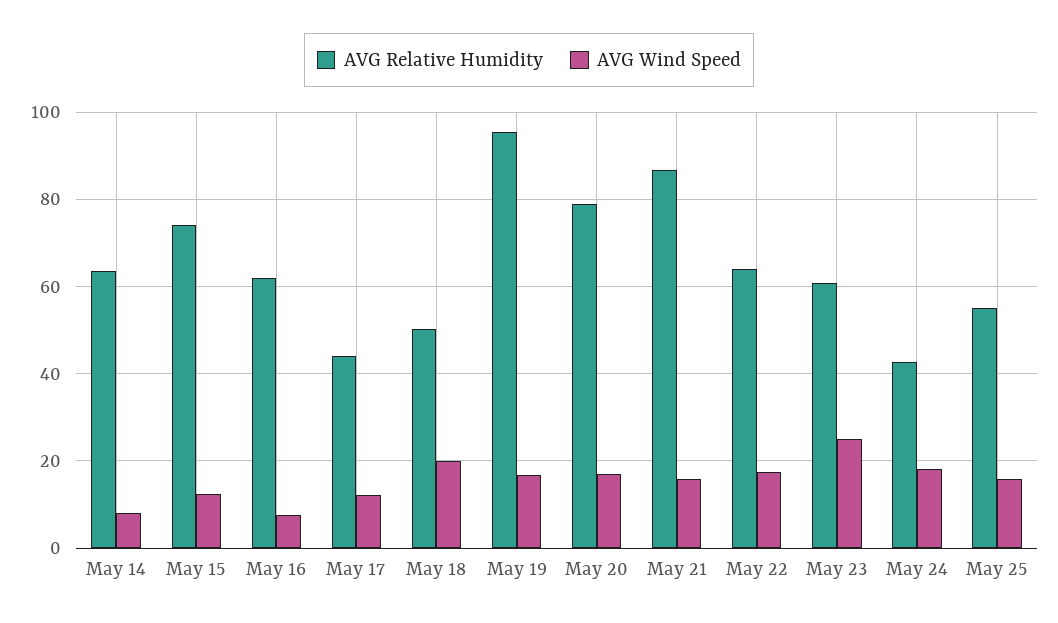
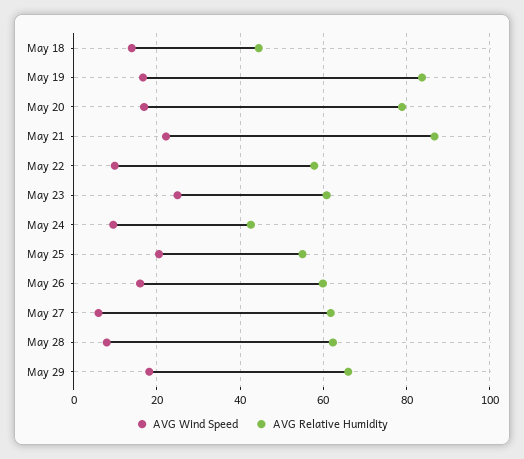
AVG Relative Humidity, May 14: 64 -> none
AVG Wind Speed, May 14: 8 -> none
AVG Relative Humidity, May 15: 74 -> none
AVG Wind Speed, May 15: 12 -> none
AVG Relative Humidity, May 16: 62 -> none
AVG Wind Speed, May 16: 8 -> none
AVG Relative Humidity, May 17: 44 -> none
AVG Wind Speed, May 17: 12 -> none
AVG Relative Humidity, May 18: 50 -> 44
AVG Wind Speed, May 18: 20 -> 14
AVG Relative Humidity, May 19: 96 -> 84
AVG Wind Speed, May 21: 16 -> 22
AVG Relative Humidity, May 22: 64 -> 58
AVG Wind Speed, May 22: 18 -> 10
AVG Wind Speed, May 24: 18 -> 10
AVG Wind Speed, May 25: 16 -> 20
AVG Wind Speed, May 26: none -> 16
AVG Relative Humidity, May 26: none -> 60
AVG Wind Speed, May 27: none -> 6
AVG Relative Humidity, May 27: none -> 62
AVG Wind Speed, May 28: none -> 8
AVG Relative Humidity, May 28: none -> 62
AVG Wind Speed, May 29: none -> 18
AVG Relative Humidity, May 29: none -> 66

